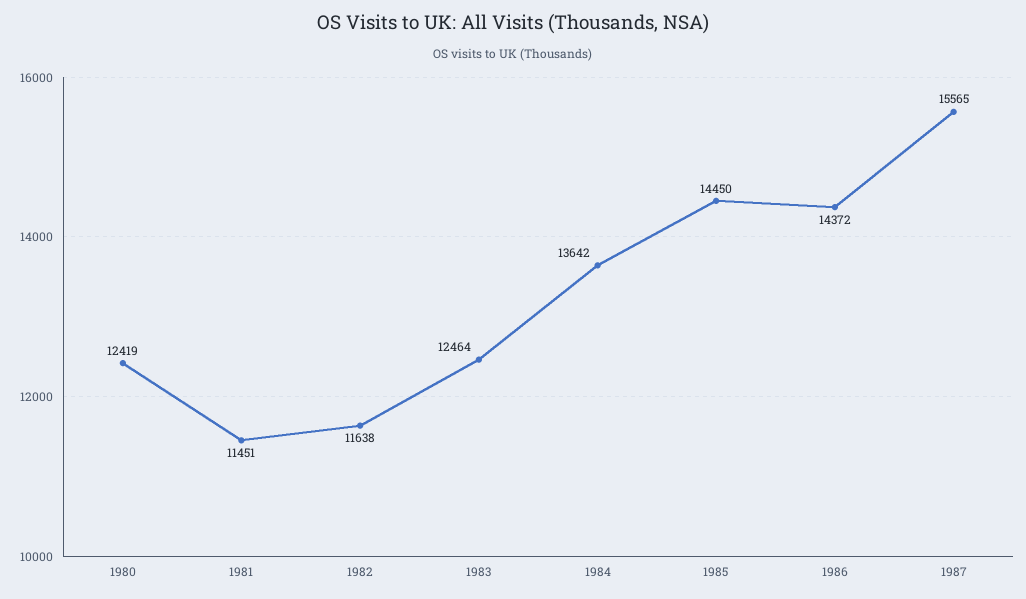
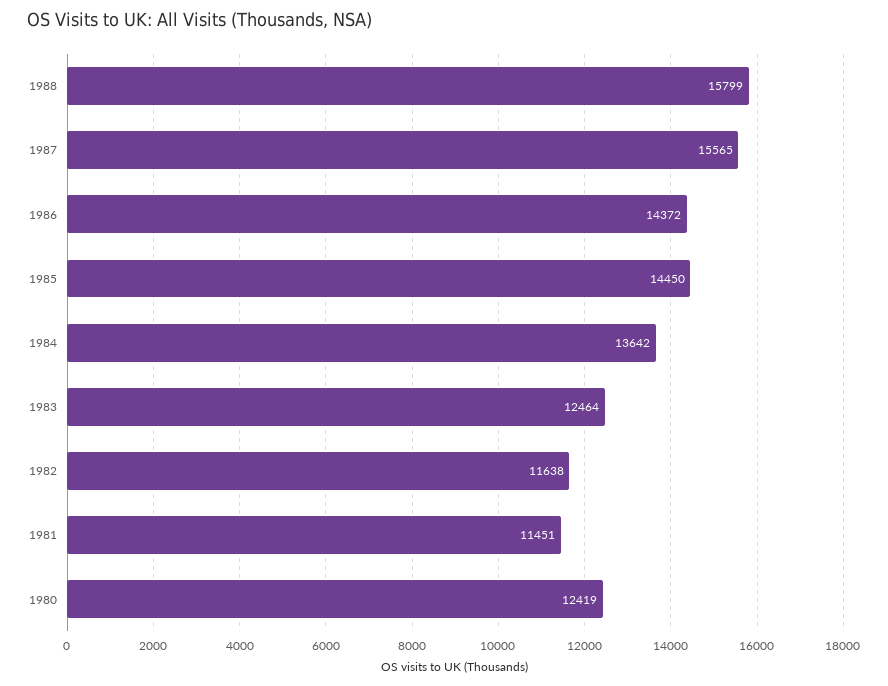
1988: none -> 15799

